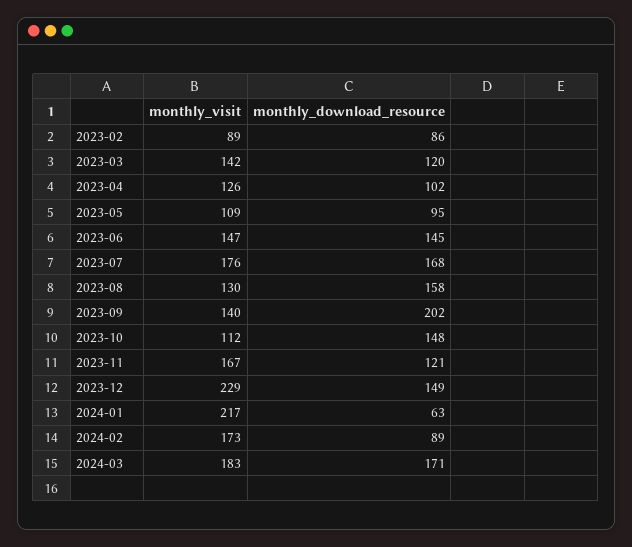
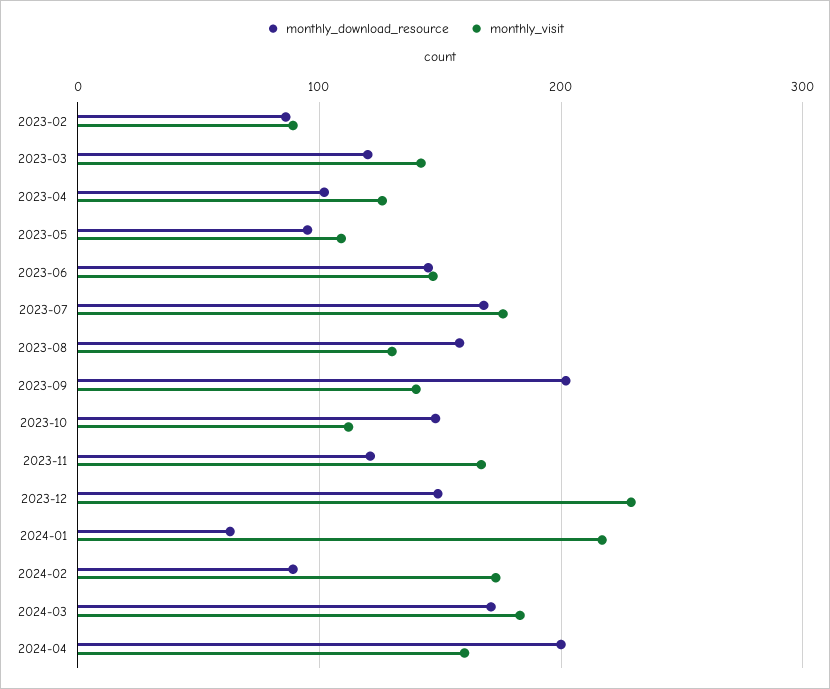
monthly_download_resource, 2024-04: none -> 200
monthly_visit, 2024-04: none -> 160

